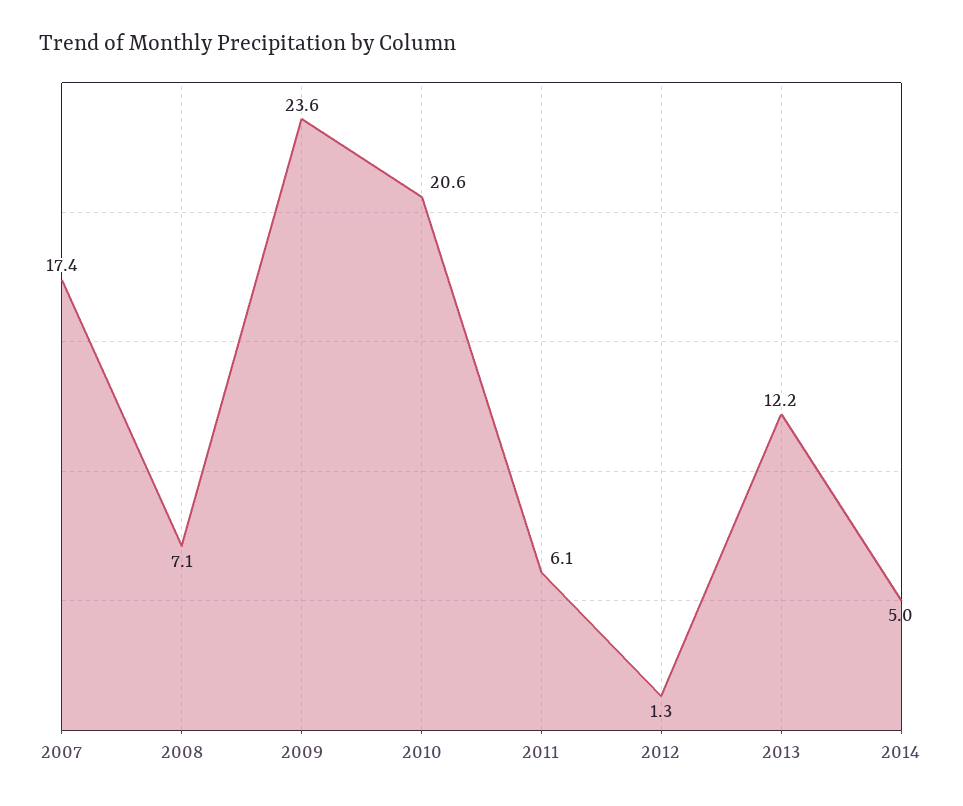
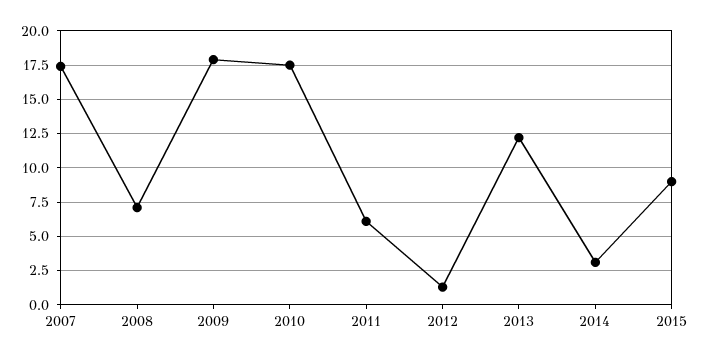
2009: 23.6 -> 18
2010: 20.6 -> 17.5
2014: 5 -> 3
2015: none -> 9

